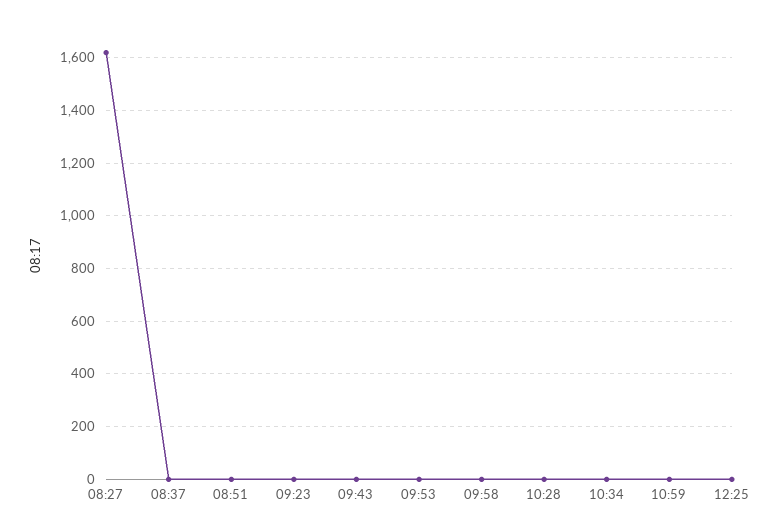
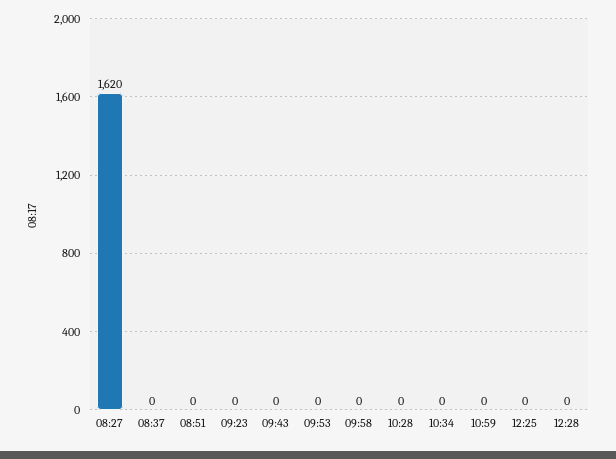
12:28: none -> 0

